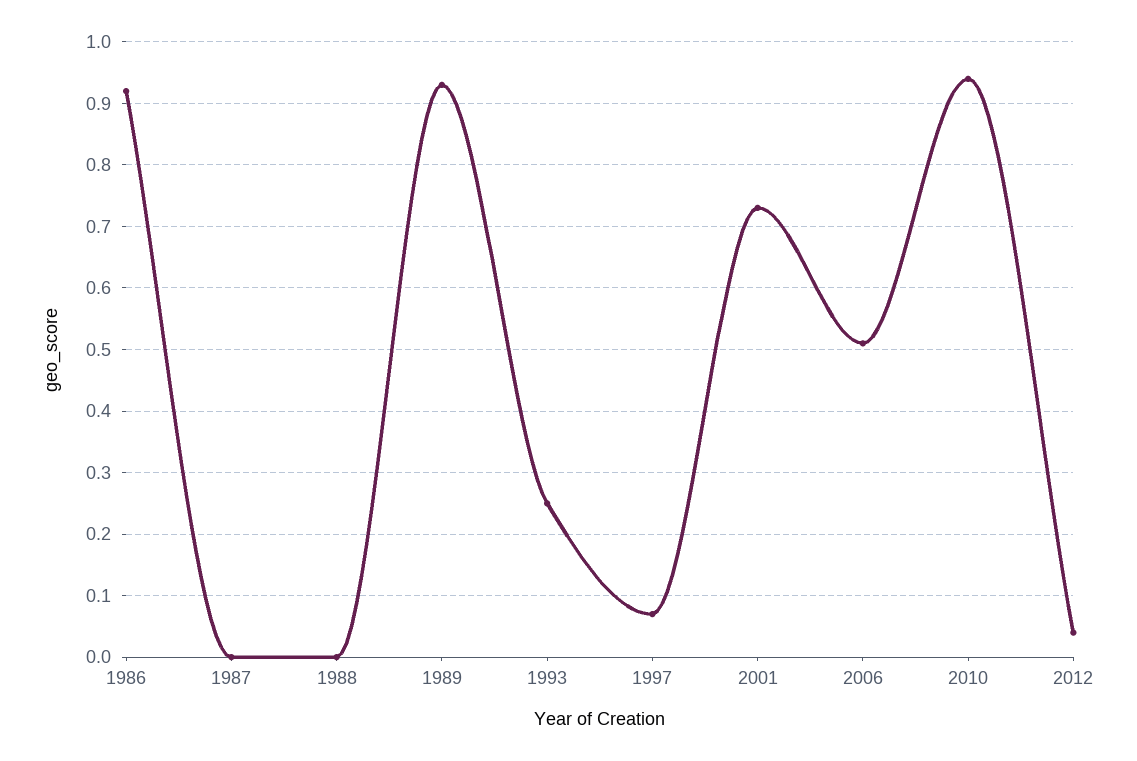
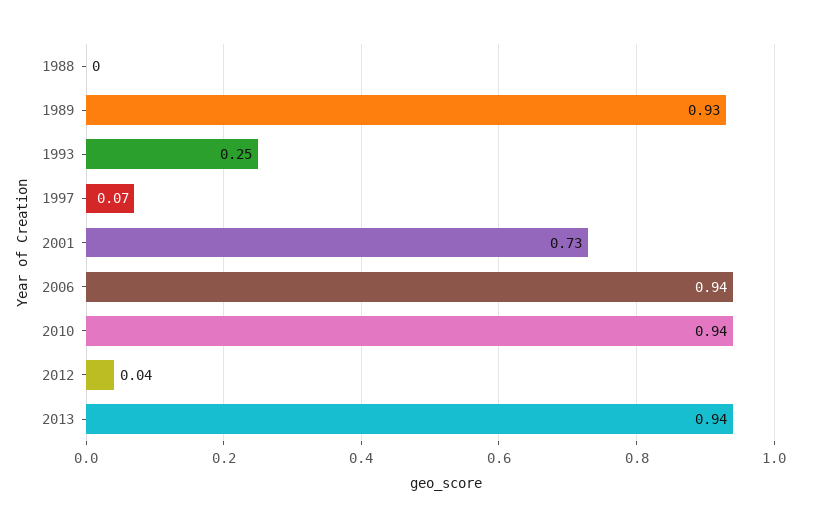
1986: 0.92 -> none
1987: 0 -> none
2006: 0.51 -> 0.94
2013: none -> 0.94

